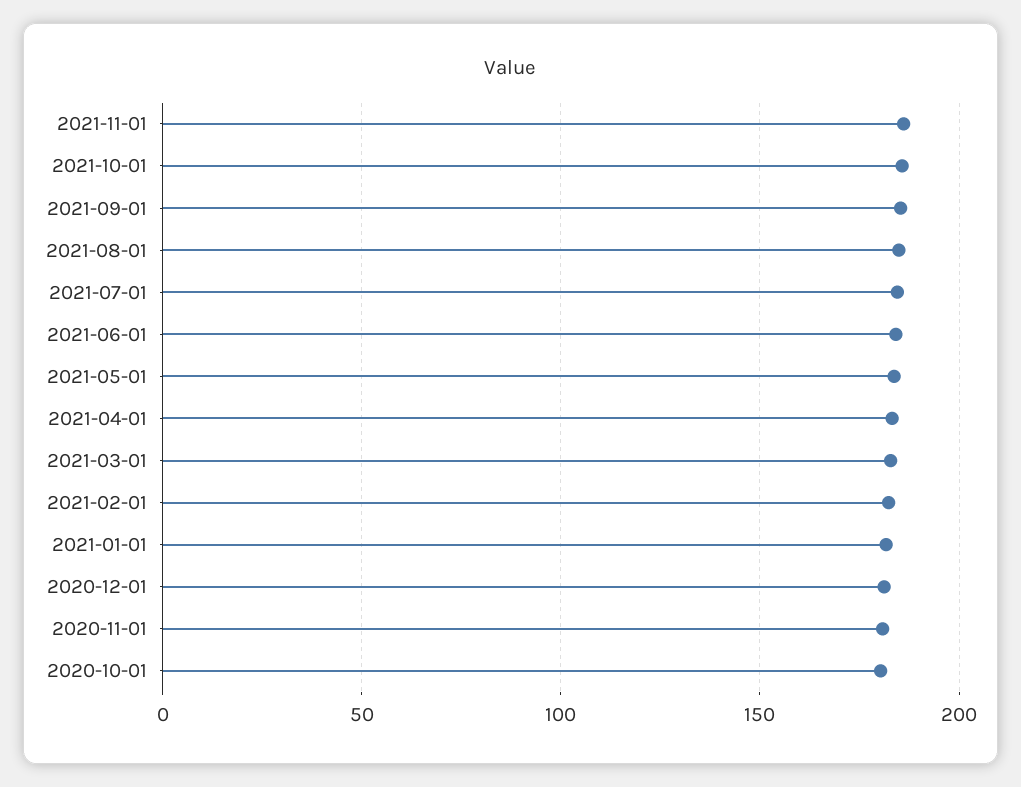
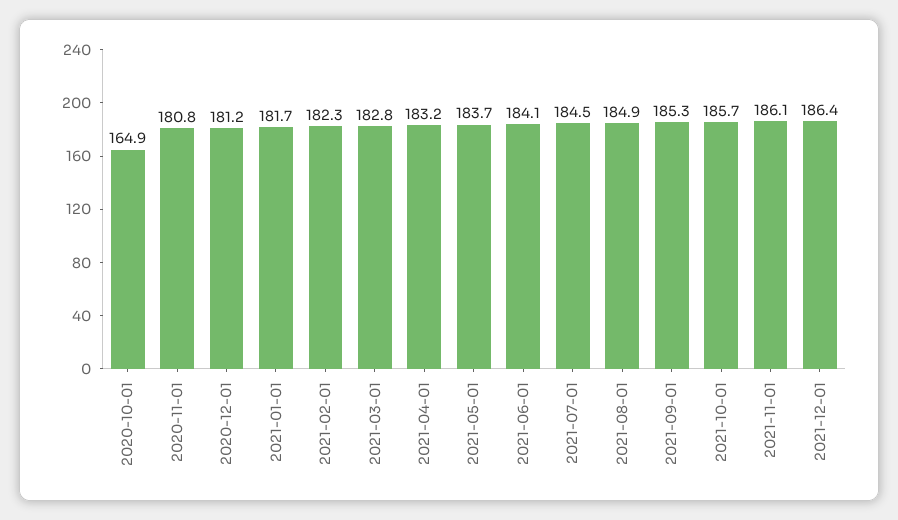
2020-10-01: 180 -> 164.9
2021-12-01: none -> 186.4

